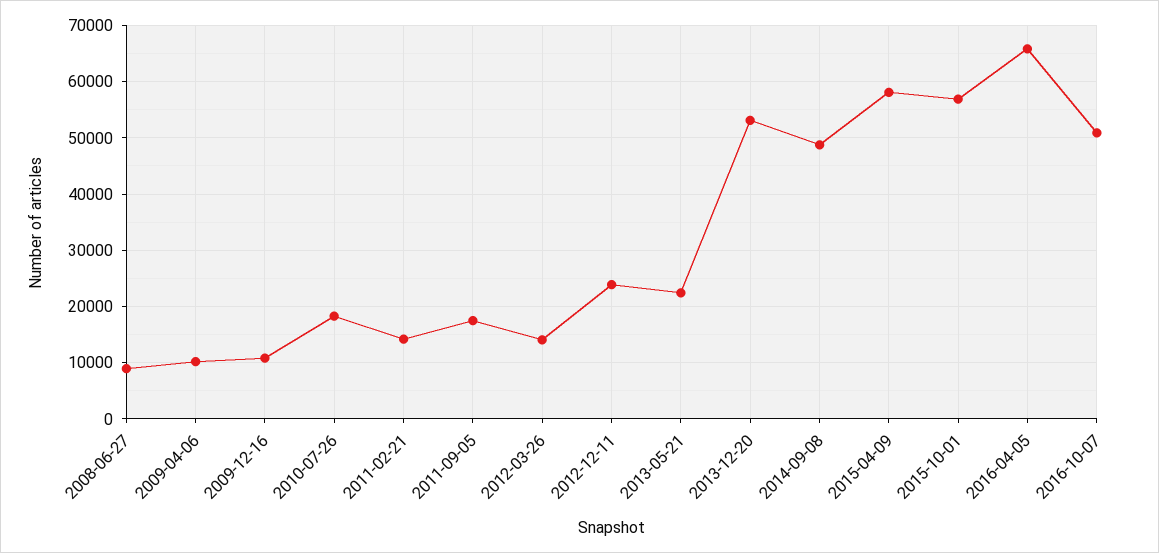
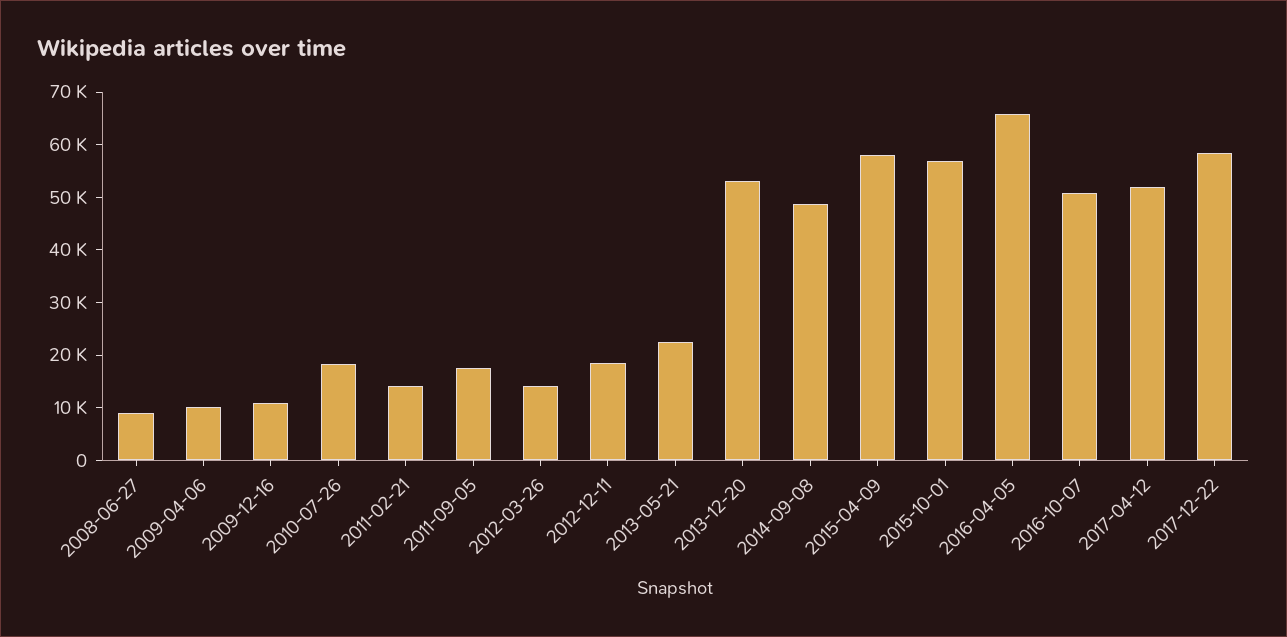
2012-12-11: 24000 -> 18000
2017-04-12: none -> 52000
2017-12-22: none -> 58000

